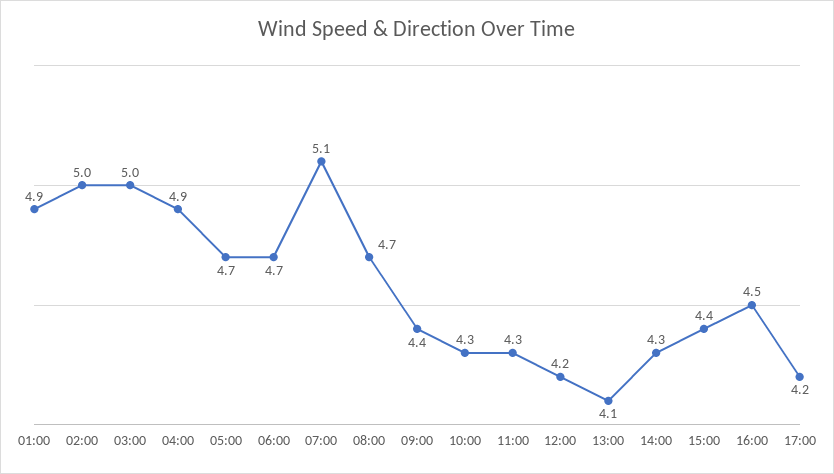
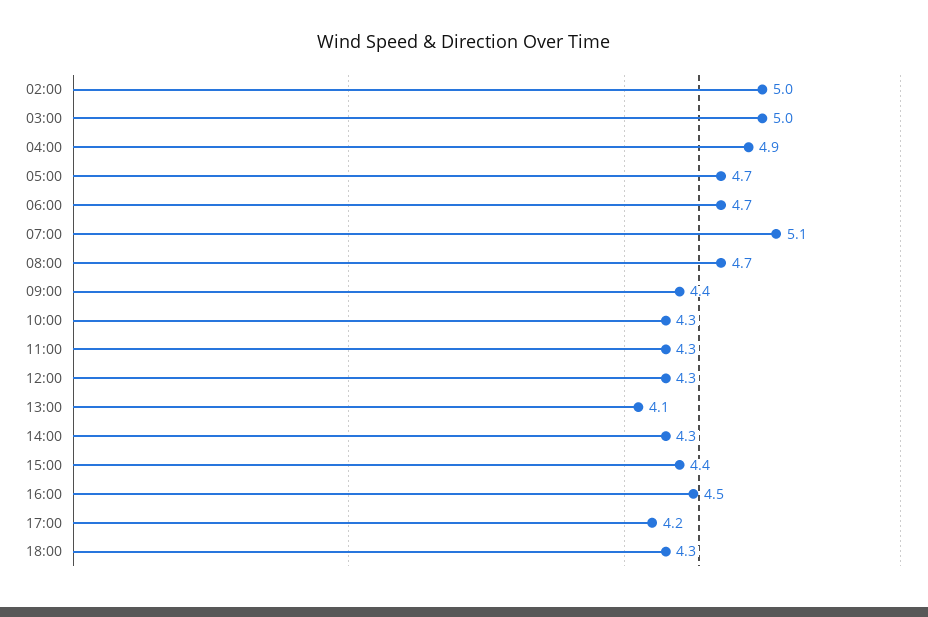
01:00: 4.9 -> none
12:00: 4.2 -> 4.3
18:00: none -> 4.3

